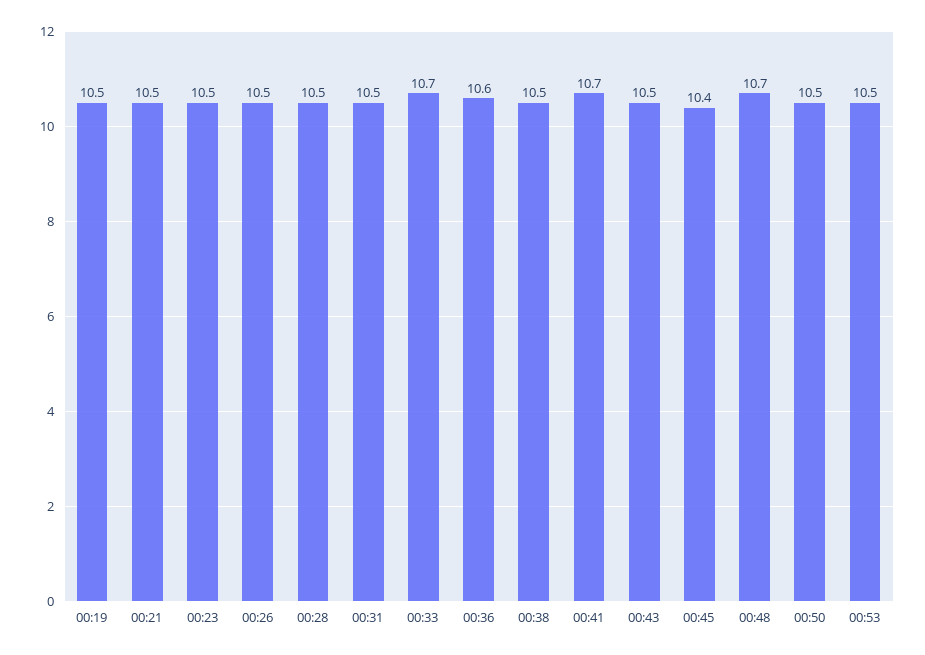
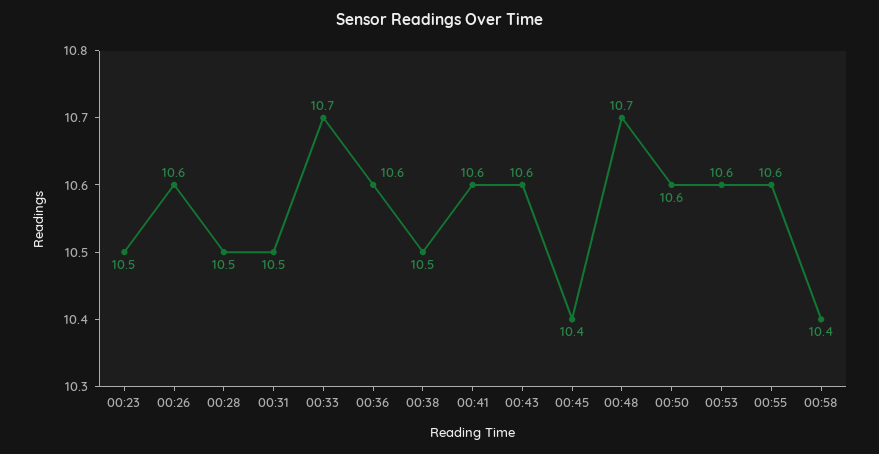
00:19: 10.5 -> none
00:21: 10.5 -> none
00:26: 10.5 -> 10.6
00:41: 10.7 -> 10.6
00:43: 10.5 -> 10.6
00:50: 10.5 -> 10.6
00:53: 10.5 -> 10.6
00:55: none -> 10.6
00:58: none -> 10.4

